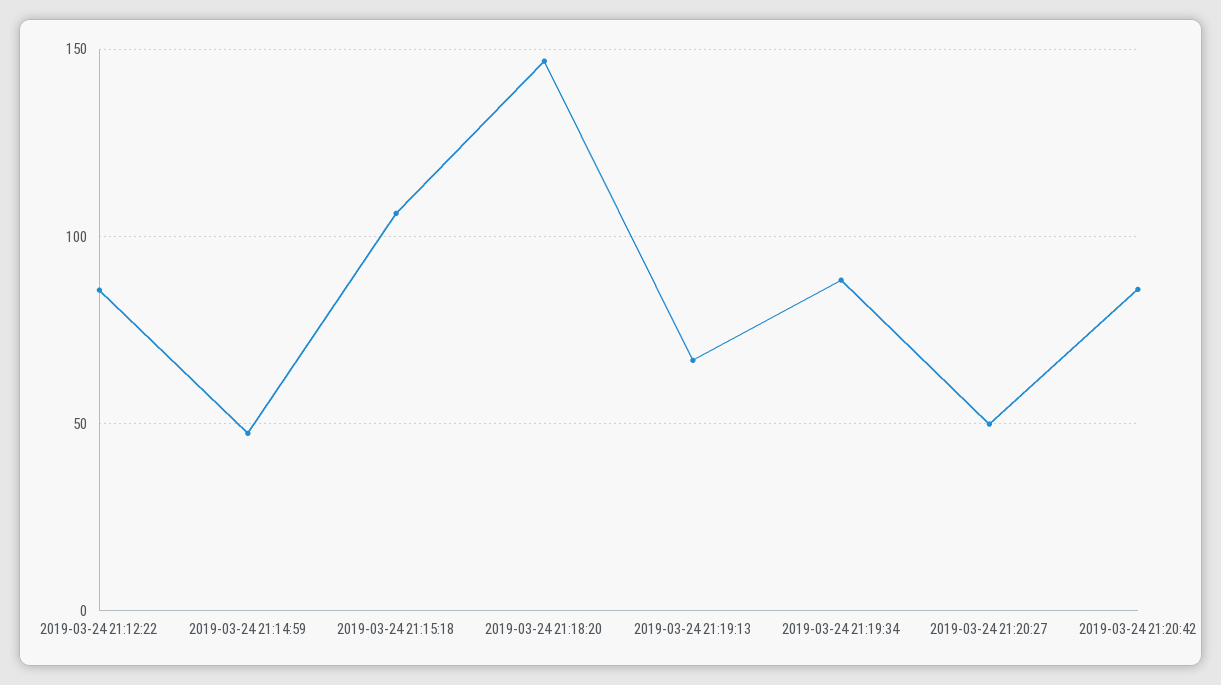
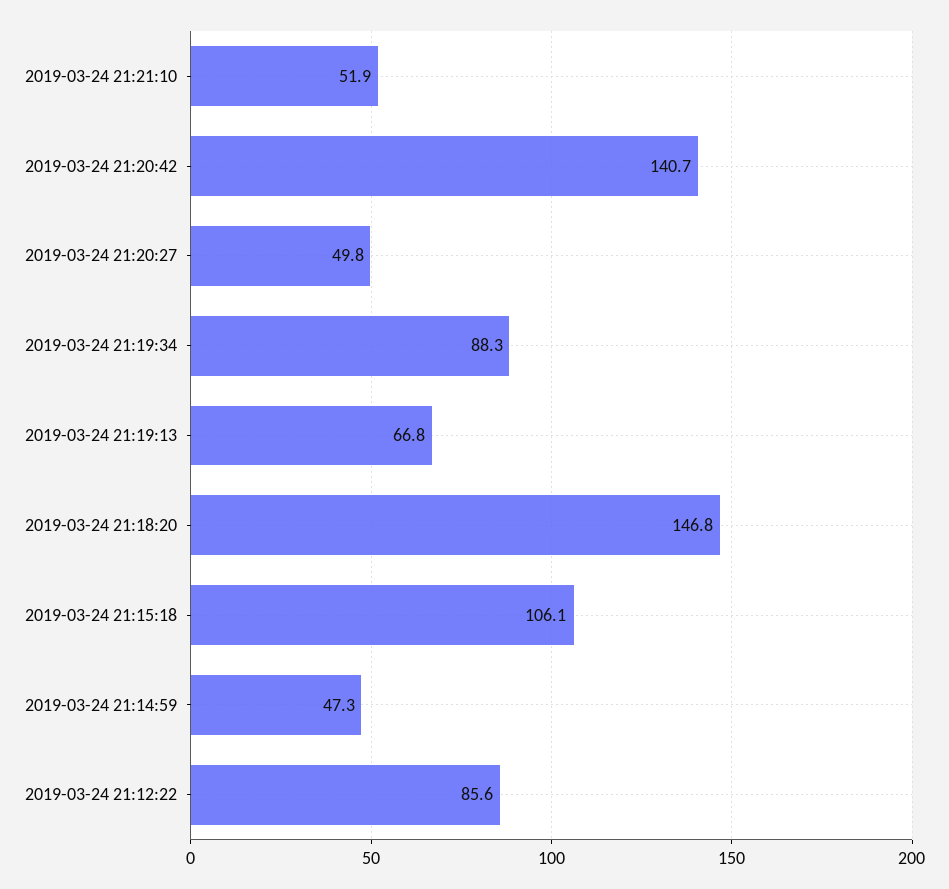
2019-03-24 21:20:42: 85 -> 140.7
2019-03-24 21:21:10: none -> 51.9

